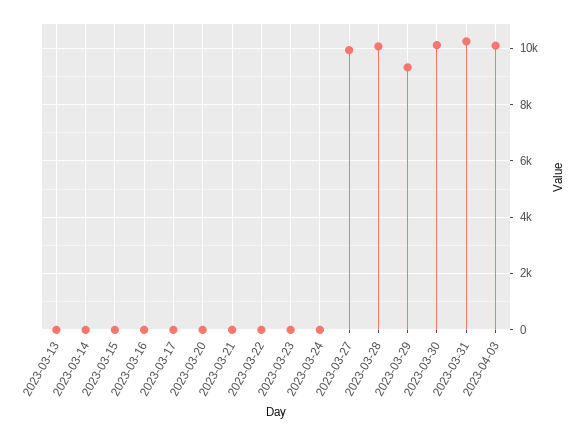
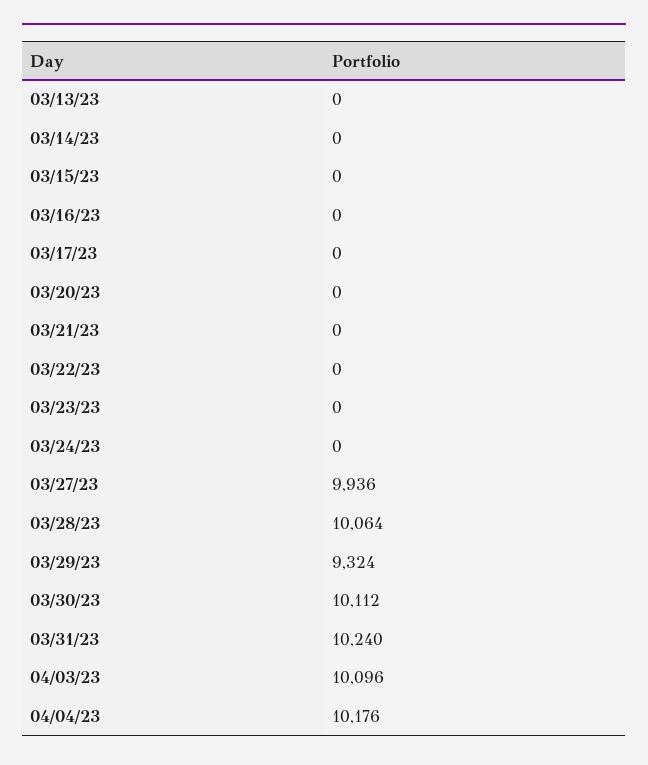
04/04/23: none -> 10176

